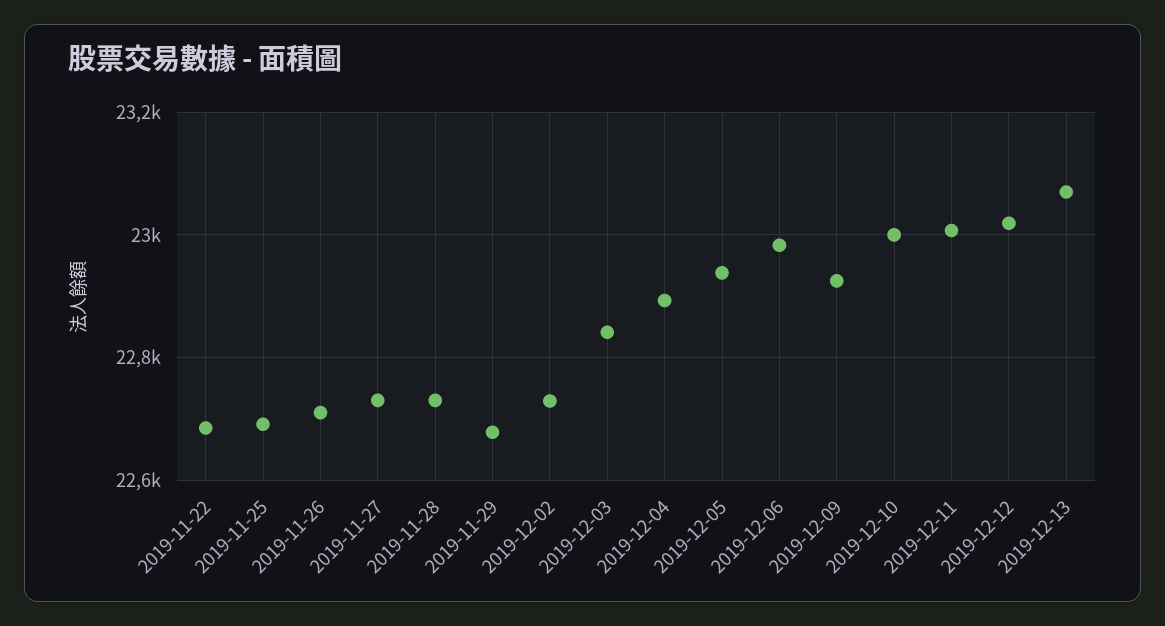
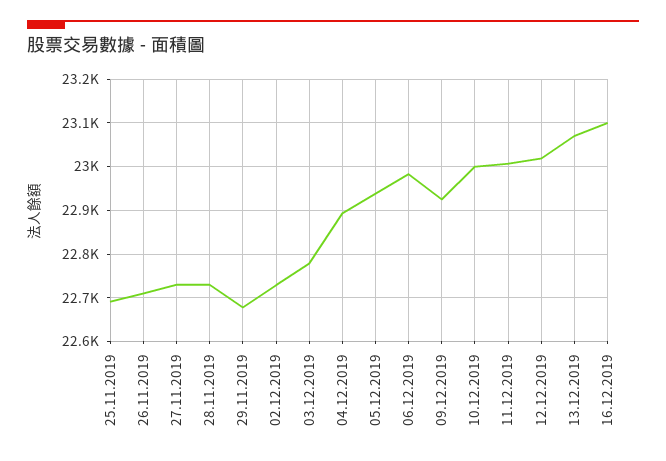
2019-11-22: 22680 -> none
2019-12-03: 22840 -> 22780
16.12.2019: none -> 23100

